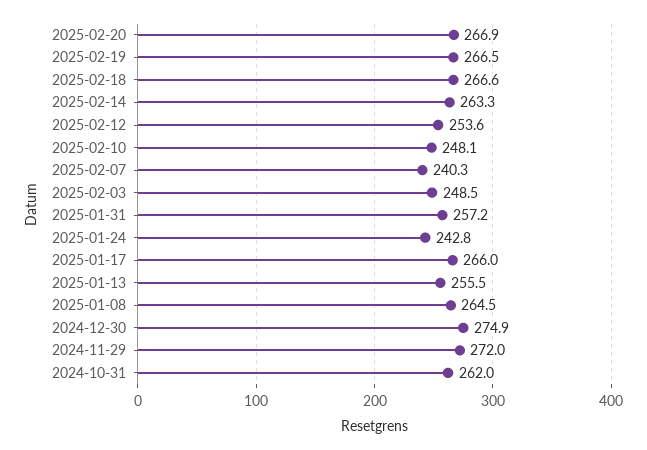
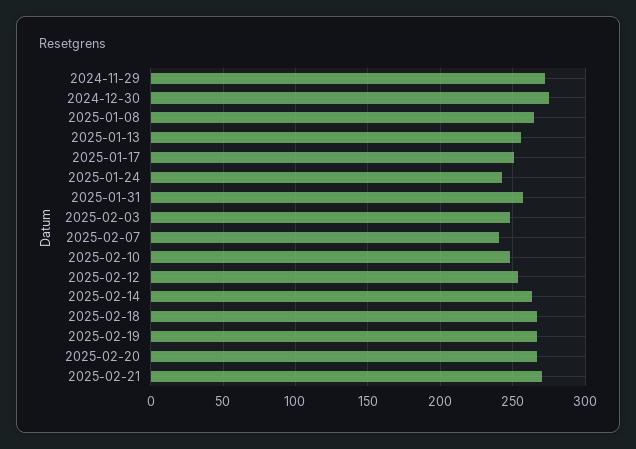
2025-01-17: 266 -> 250
2024-10-31: 262 -> none
2025-02-21: none -> 270

